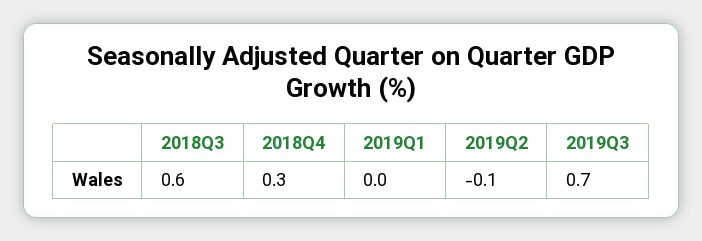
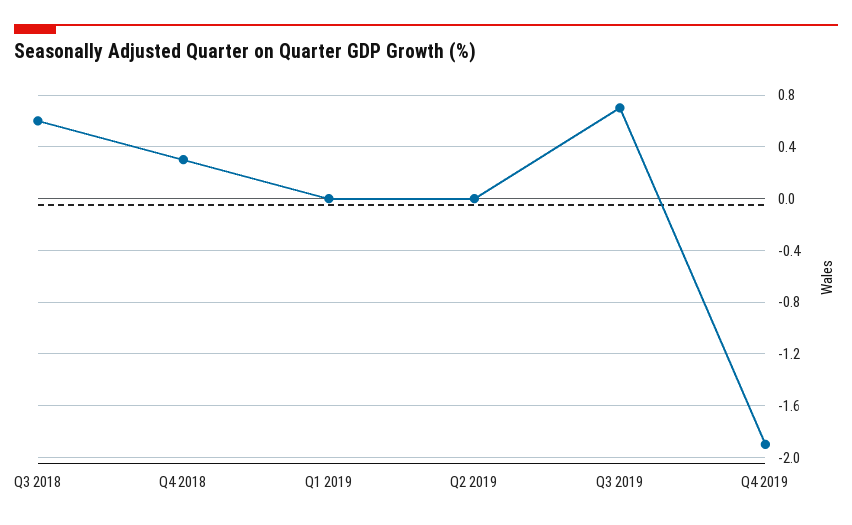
2019Q2: -0.1 -> 0
Q4 2019: none -> -1.9

